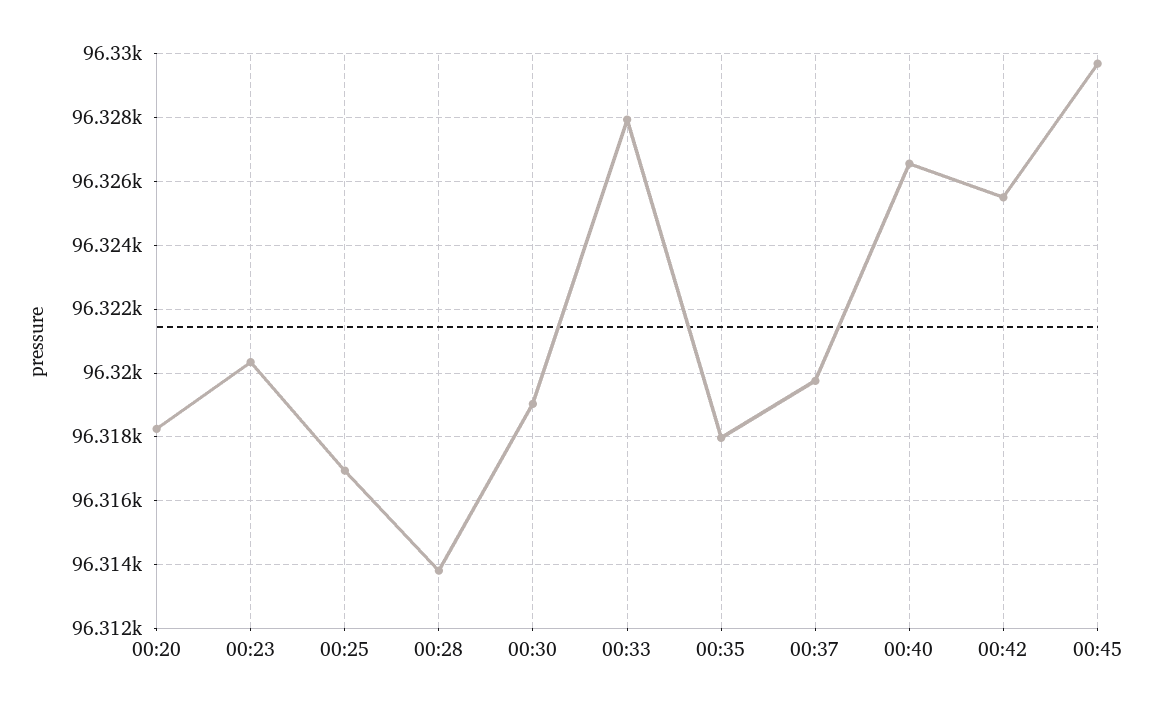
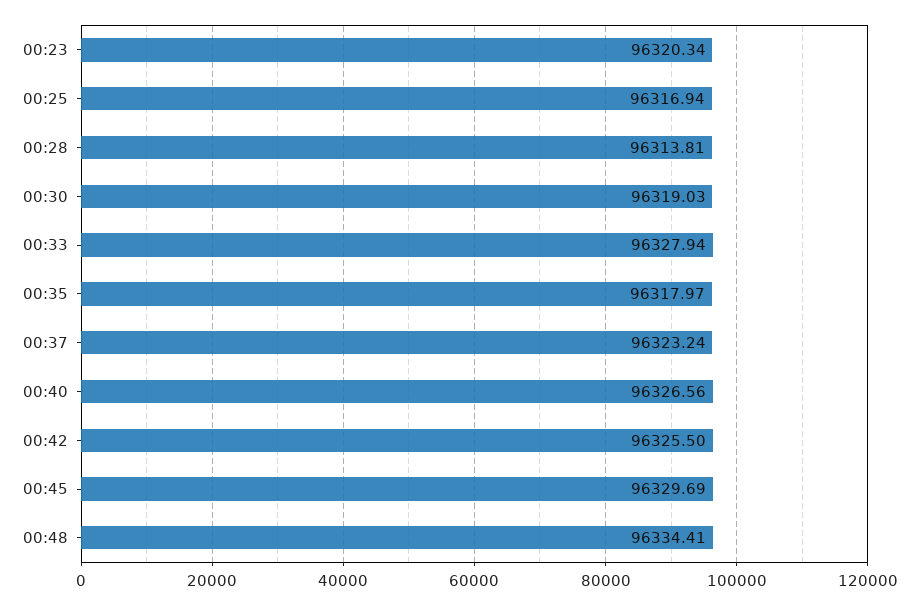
00:20: 96318.2 -> none
00:37: 96319.8 -> 96323.24
00:48: none -> 96334.41

